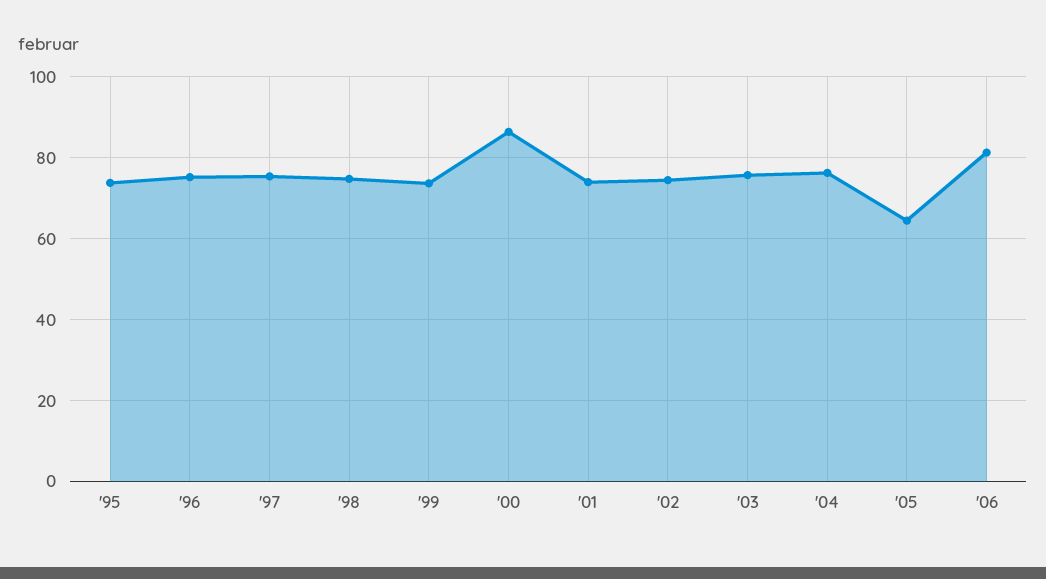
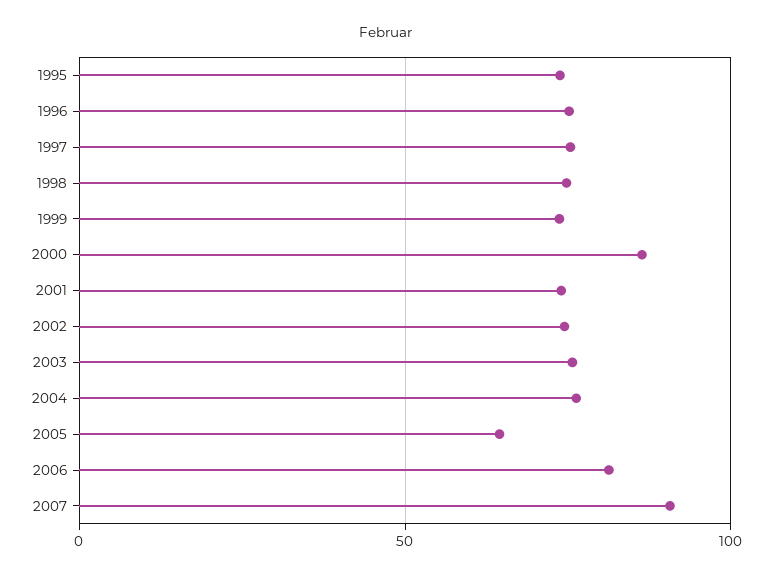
2007: none -> 90

